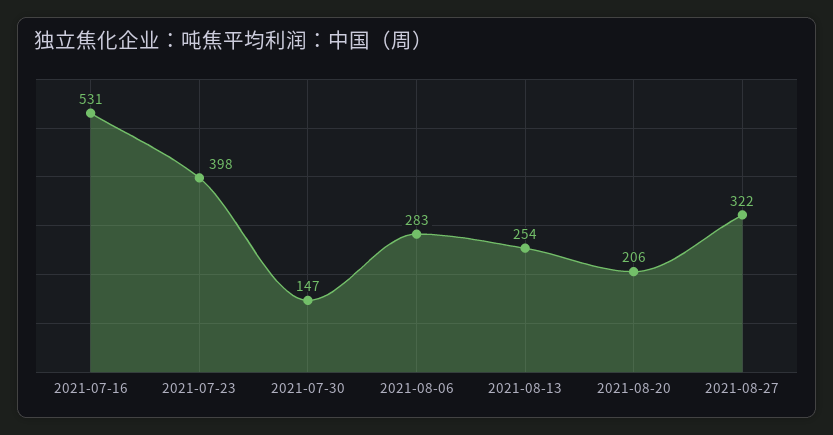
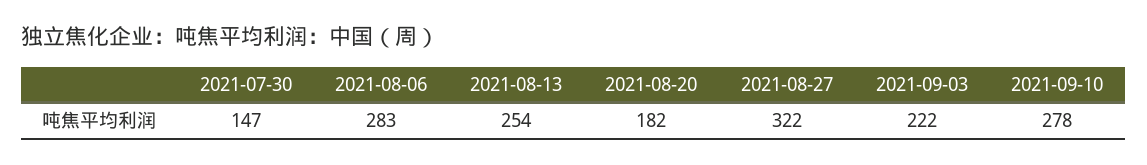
2021-07-16: 531 -> none
2021-07-23: 398 -> none
2021-08-20: 206 -> 182
2021-09-03: none -> 222
2021-09-10: none -> 278

